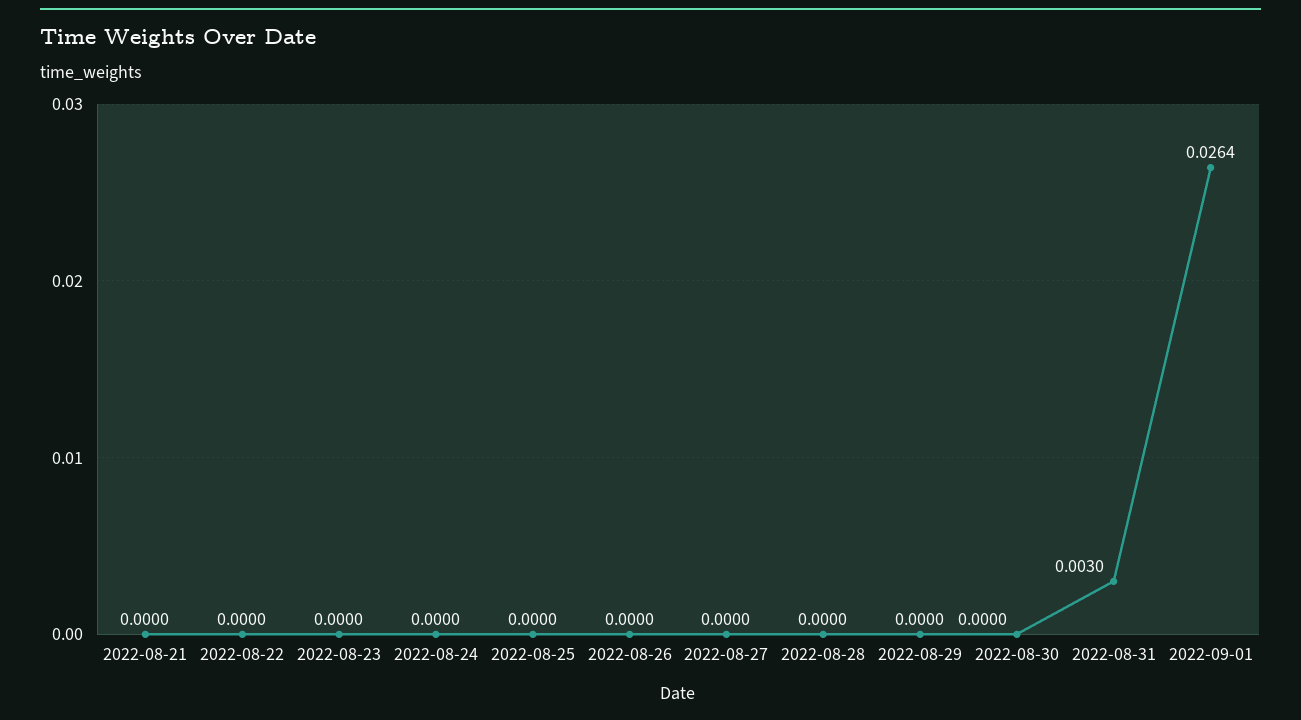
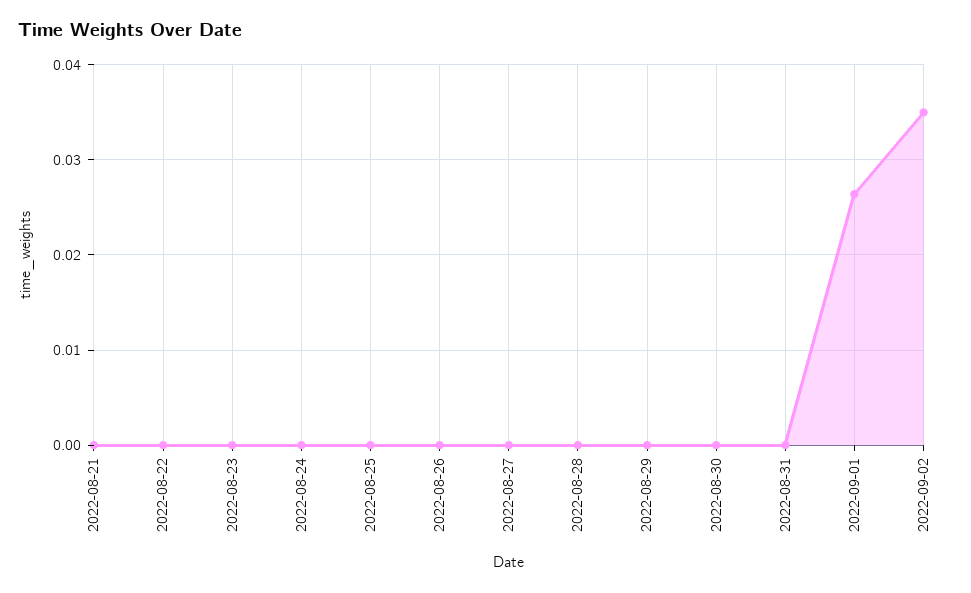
2022-08-31: 0.003 -> 0
2022-09-02: none -> 0.035

